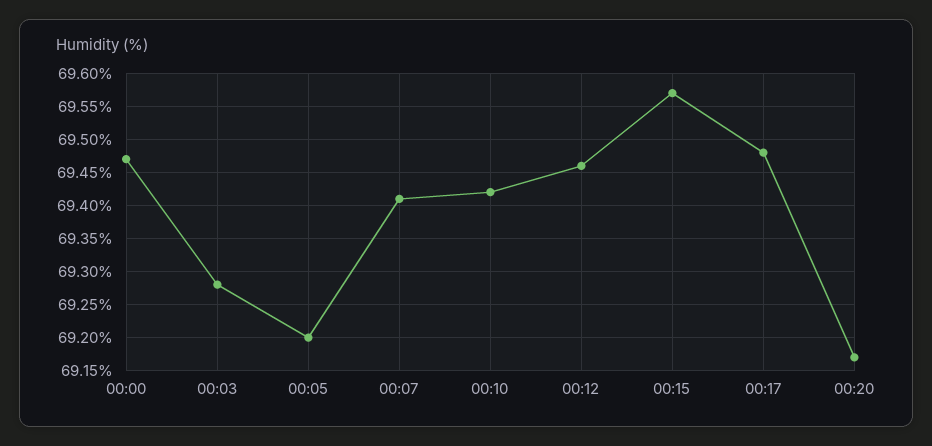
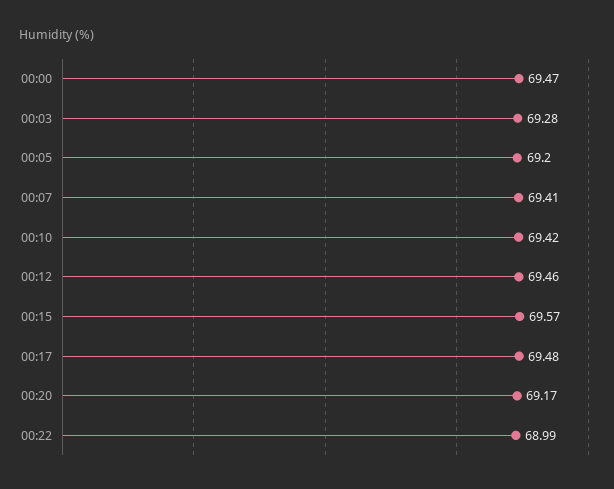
00:22: none -> 68.99

